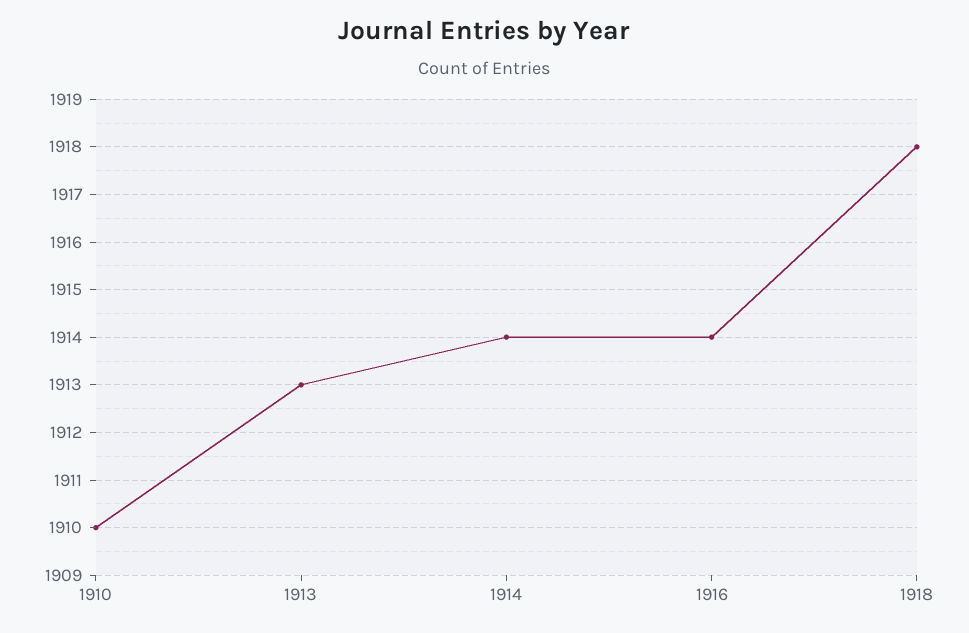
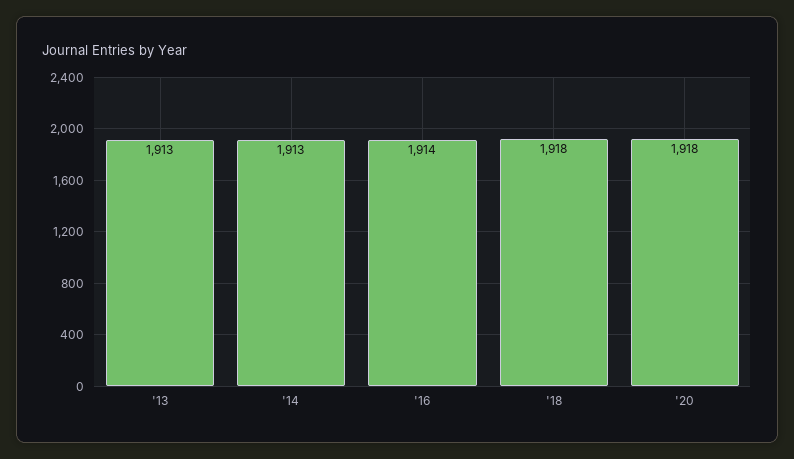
1910: 1910 -> none
1914: 1914 -> 1913
'20: none -> 1918

